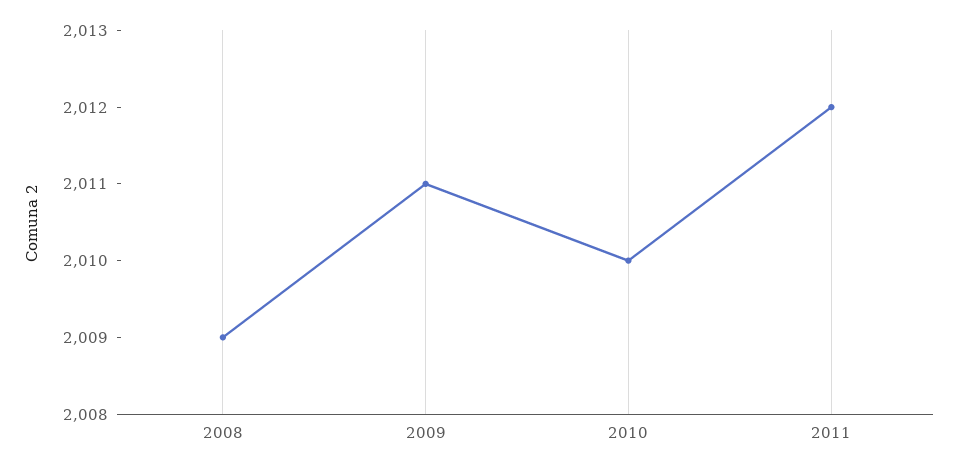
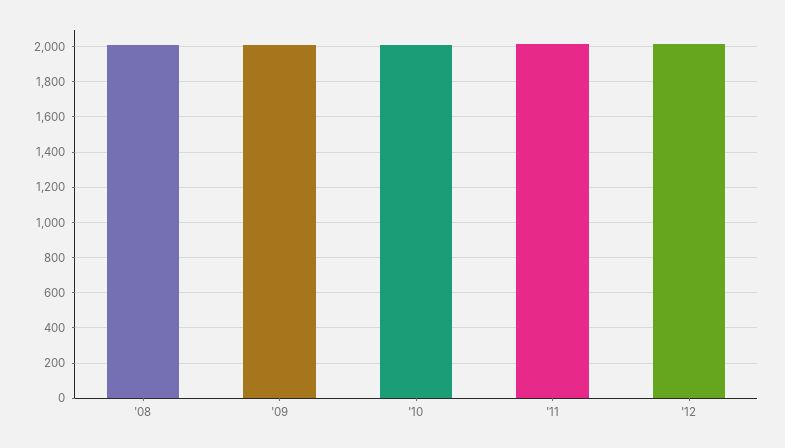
'12: none -> 2000

